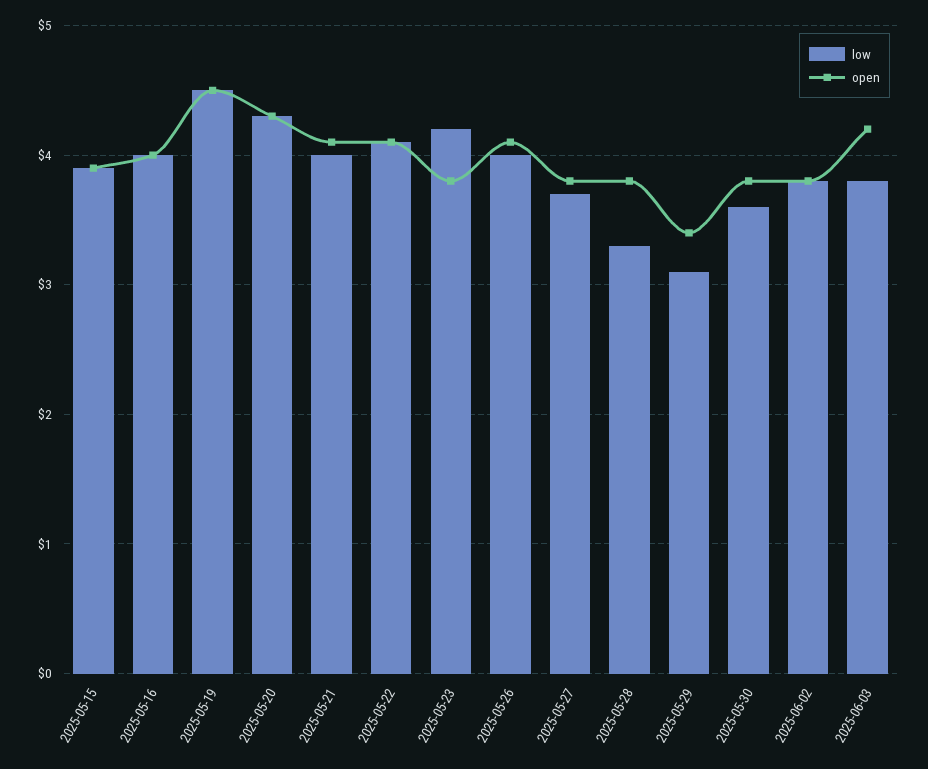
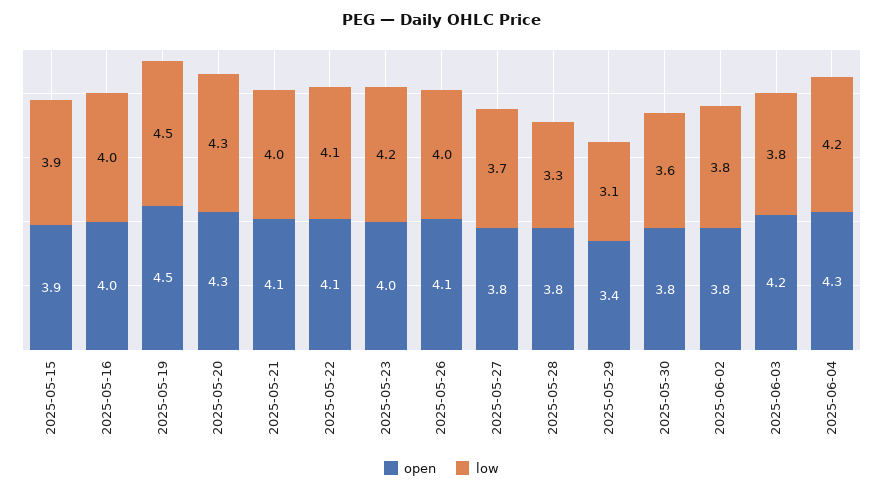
open, 2025-05-23: 3.8 -> 4
open, 2025-06-04: none -> 4.3
low, 2025-06-04: none -> 4.2

